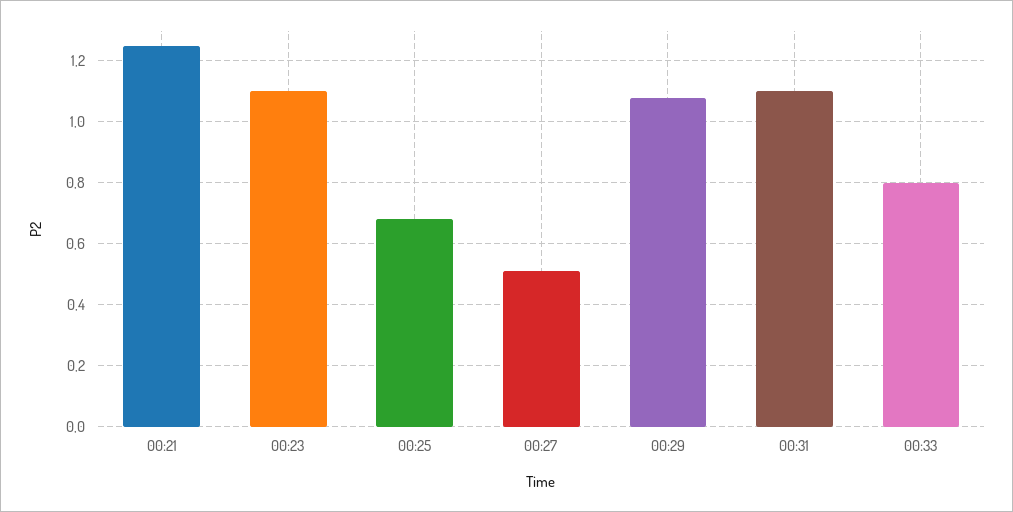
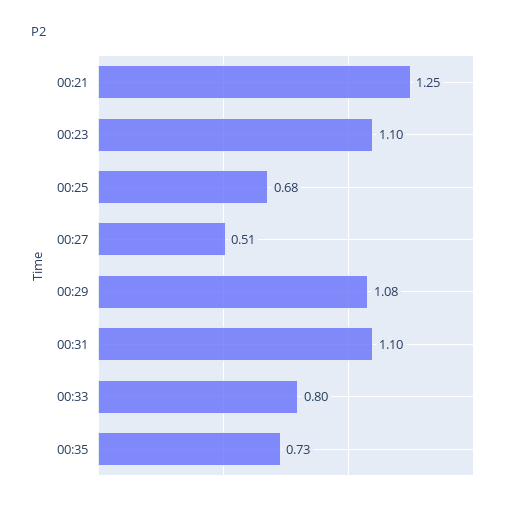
00:35: none -> 0.73

